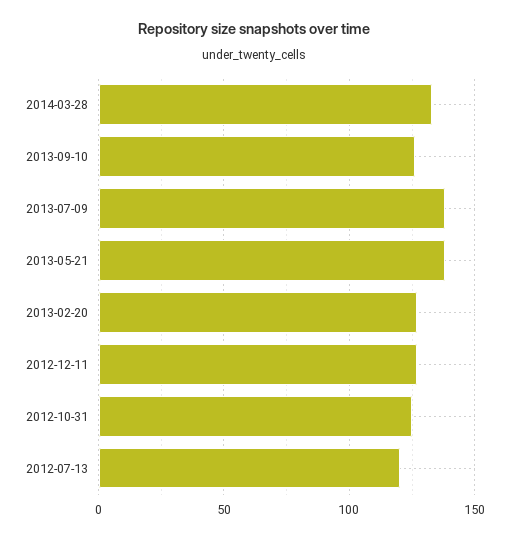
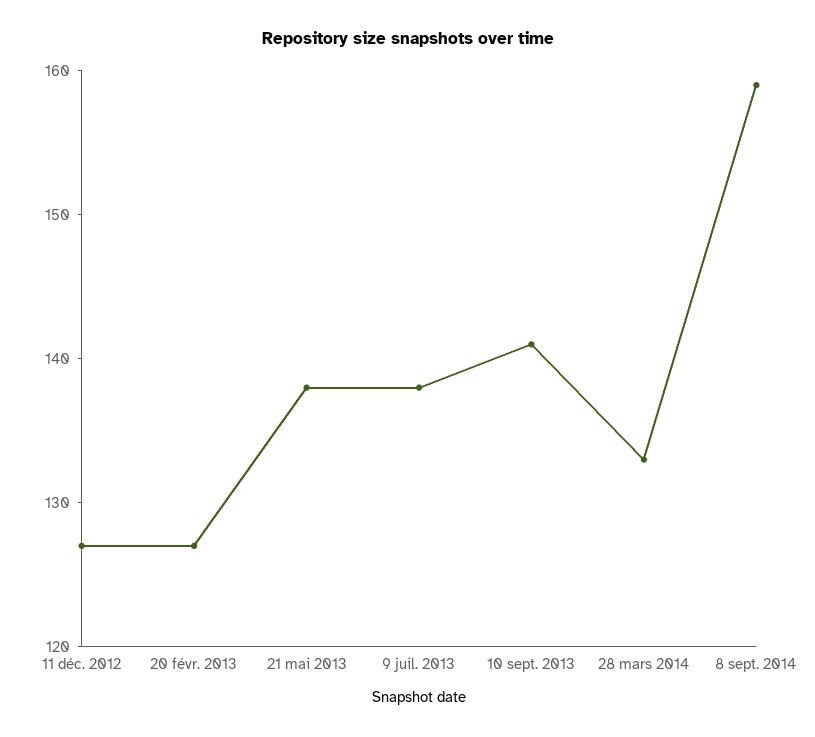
2013-09-10: 125 -> 141
2012-10-31: 125 -> none
2012-07-13: 120 -> none
8 sept. 2014: none -> 159

